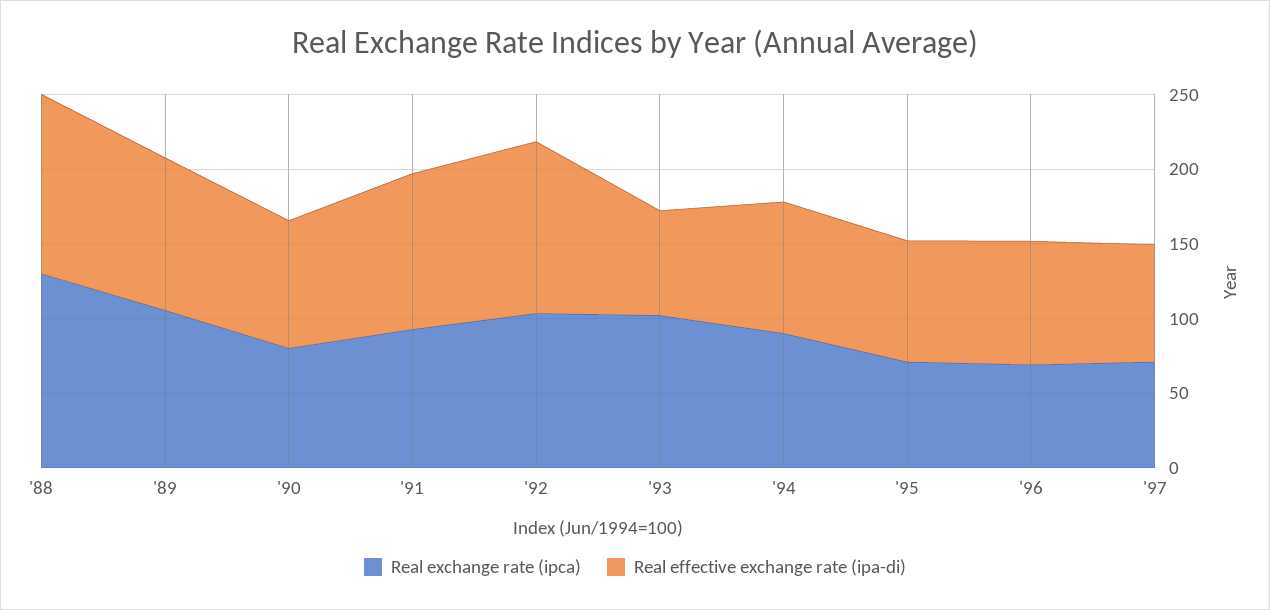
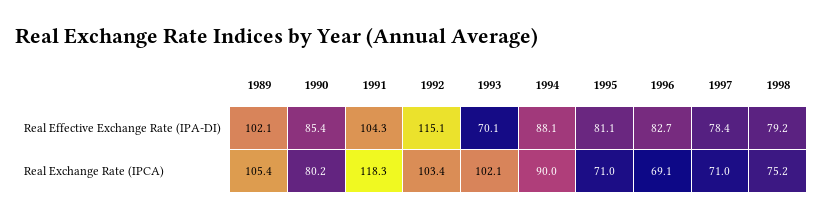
Real exchange rate (ipca), '88: 130 -> none
Real effective exchange rate (ipa-di), '88: 120 -> none
Real exchange rate (ipca), '91: 90 -> 118.3
Real effective exchange rate (ipa-di), 1998: none -> 79.2
Real exchange rate (ipca), 1998: none -> 75.2

